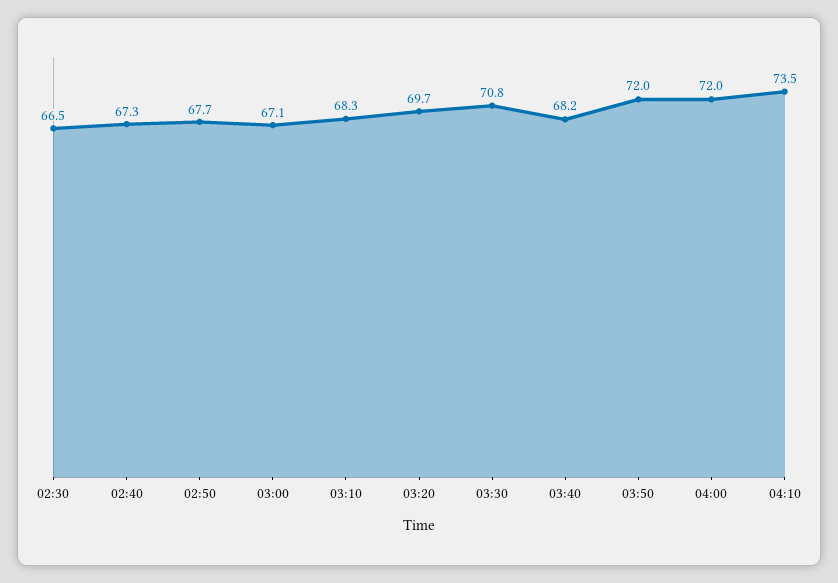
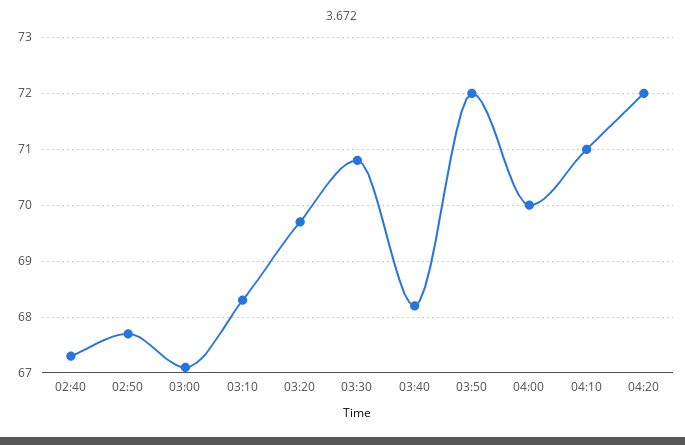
02:30: 66.5 -> none
04:00: 72 -> 70
04:10: 73.5 -> 71
04:20: none -> 72

